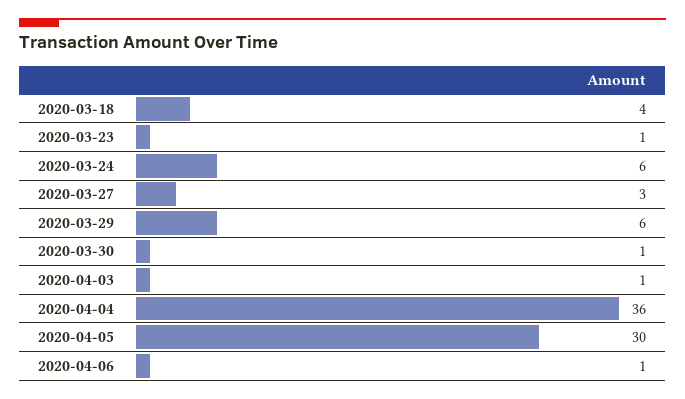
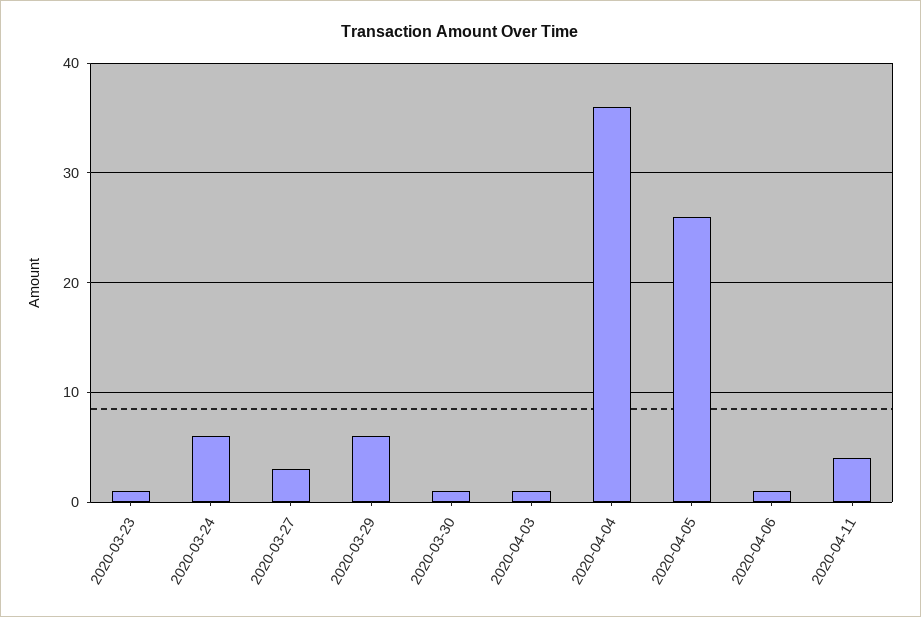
2020-03-18: 4 -> none
2020-04-05: 30 -> 26
2020-04-11: none -> 4

